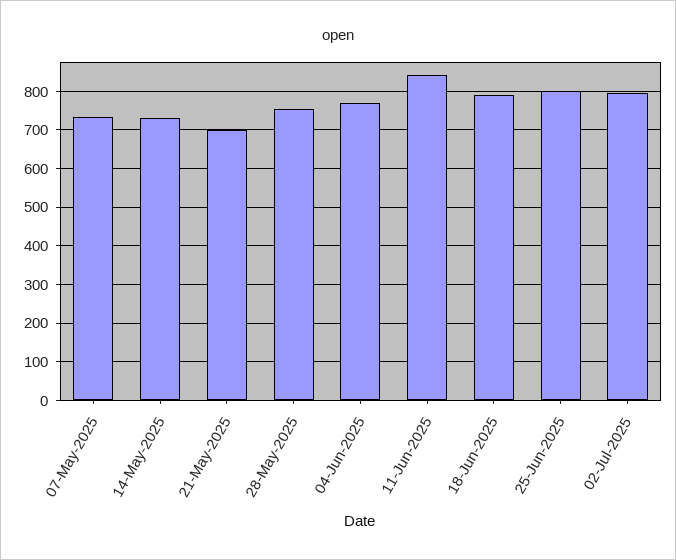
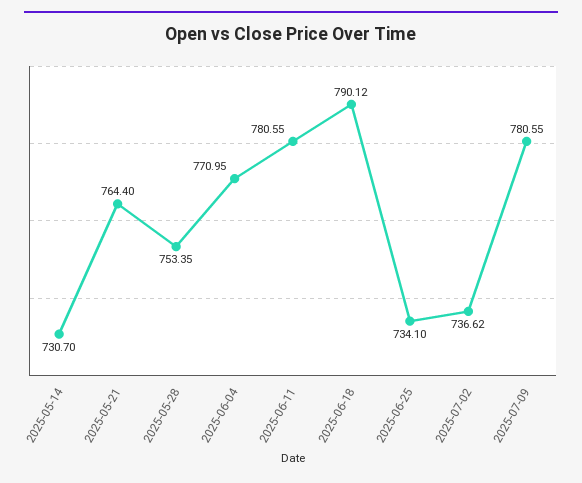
07-May-2025: 740 -> none
21-May-2025: 700 -> 764.4
11-Jun-2025: 840 -> 780.55
25-Jun-2025: 800 -> 734.1
02-Jul-2025: 800 -> 736.62
2025-07-09: none -> 780.55

